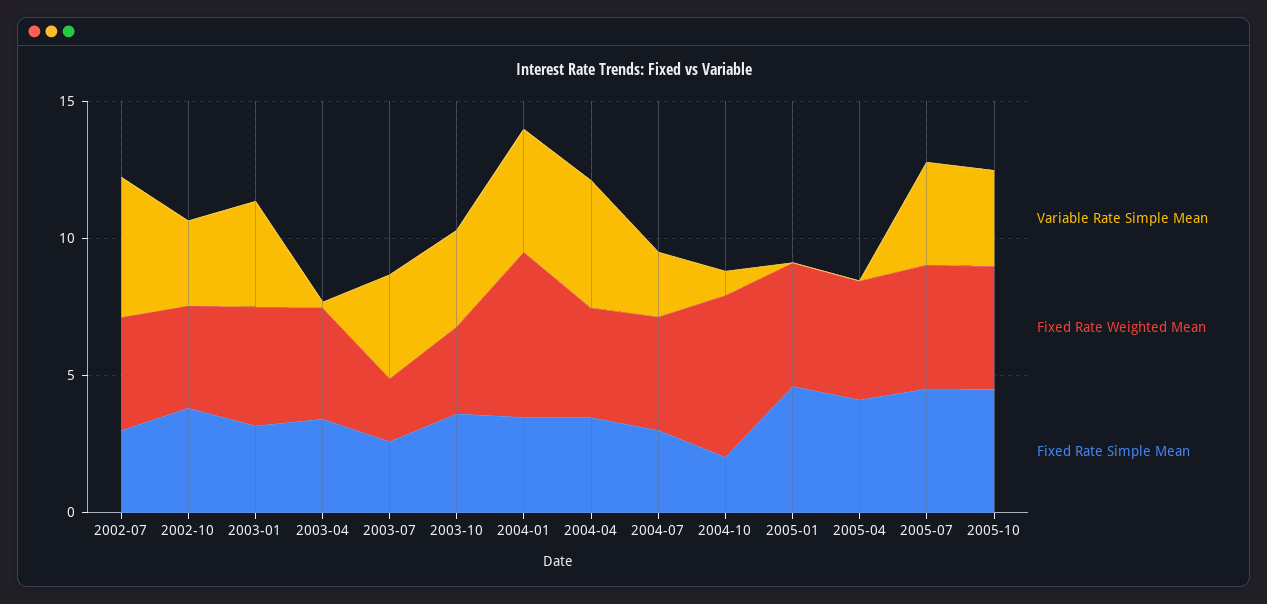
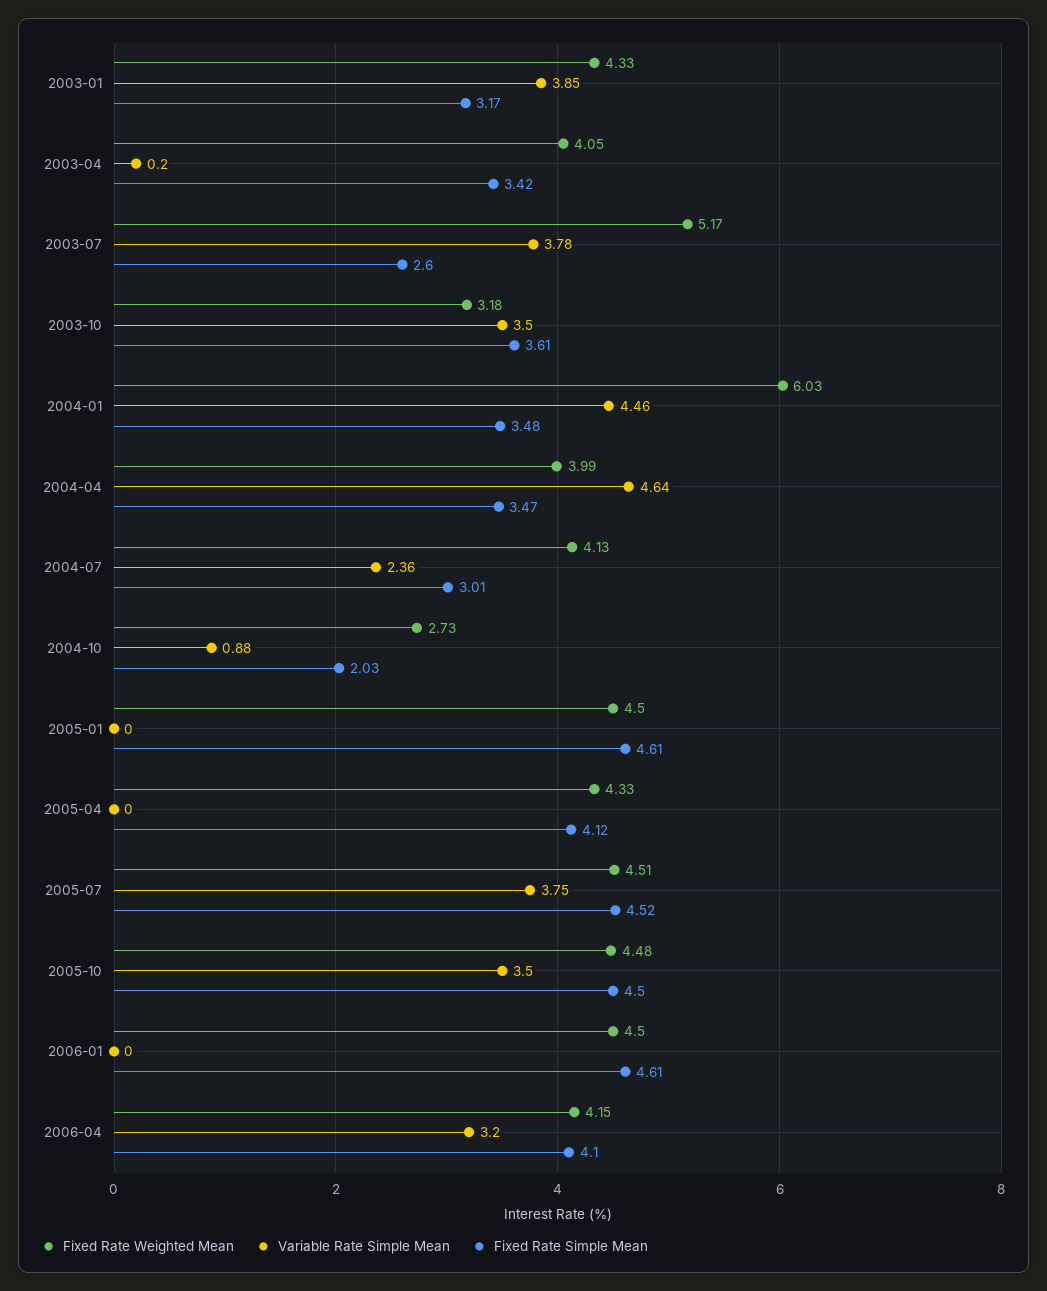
Variable Rate Simple Mean, 2002-07: 5 -> none
Fixed Rate Weighted Mean, 2002-07: 4 -> none
Fixed Rate Simple Mean, 2002-07: 3 -> none
Variable Rate Simple Mean, 2002-10: 3 -> none
Fixed Rate Weighted Mean, 2002-10: 4 -> none
Fixed Rate Simple Mean, 2002-10: 4 -> none
Fixed Rate Weighted Mean, 2003-07: 2 -> 5.17
Fixed Rate Weighted Mean, 2004-10: 6 -> 2.73
Fixed Rate Weighted Mean, 2006-01: none -> 4.5
Variable Rate Simple Mean, 2006-01: none -> 0
Fixed Rate Simple Mean, 2006-01: none -> 4.61
Fixed Rate Weighted Mean, 2006-04: none -> 4.15
Variable Rate Simple Mean, 2006-04: none -> 3.2
Fixed Rate Simple Mean, 2006-04: none -> 4.1

